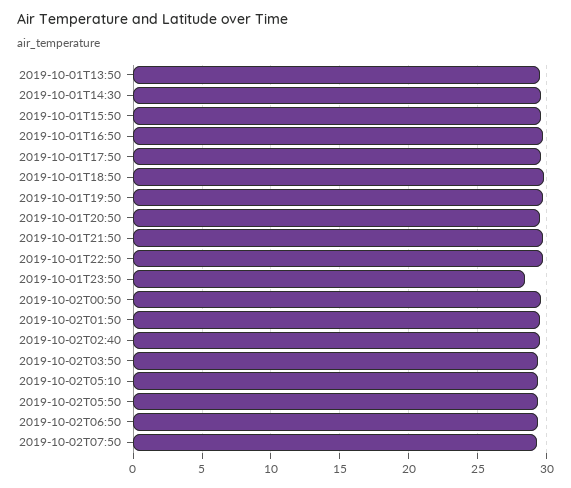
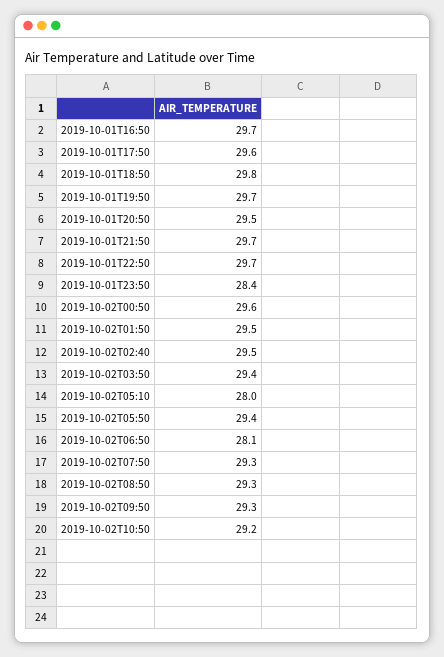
2019-10-01T13:50: 29.5 -> none
2019-10-01T14:30: 29.5 -> none
2019-10-01T15:50: 29.5 -> none
2019-10-02T05:10: 29.5 -> 28
2019-10-02T06:50: 29.5 -> 28.1
2019-10-02T08:50: none -> 29.3
2019-10-02T09:50: none -> 29.3
2019-10-02T10:50: none -> 29.2

